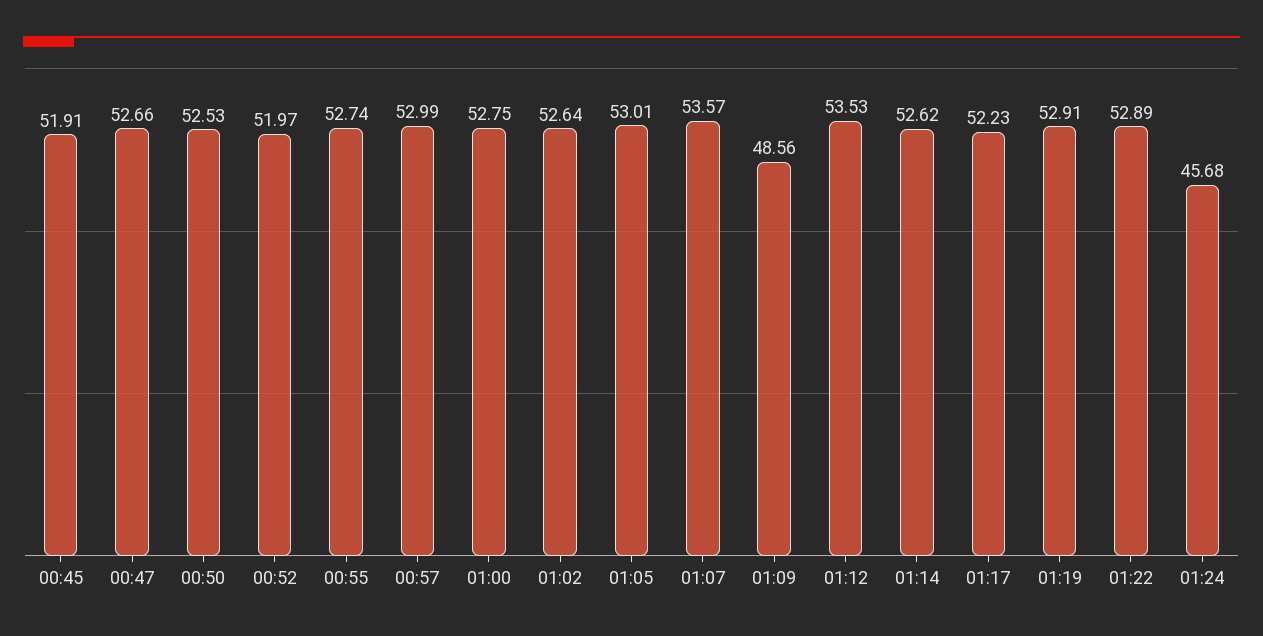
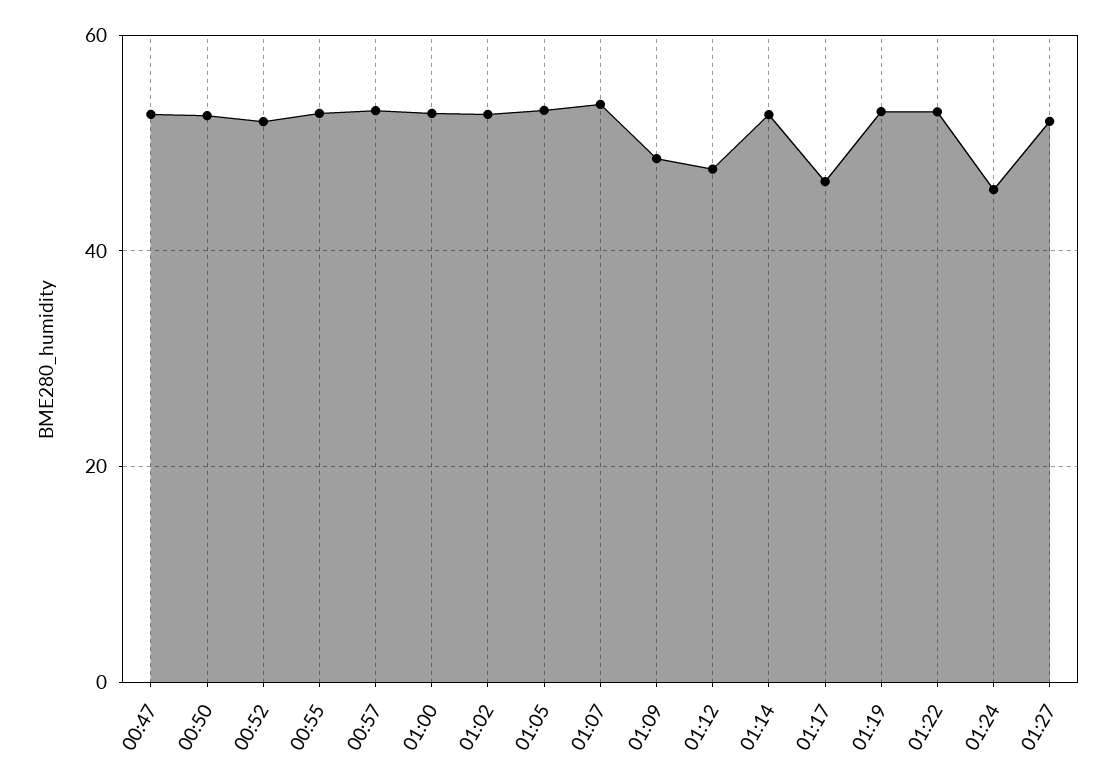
00:45: 51.91 -> none
01:12: 53.53 -> 48
01:17: 52.23 -> 46
01:27: none -> 52

